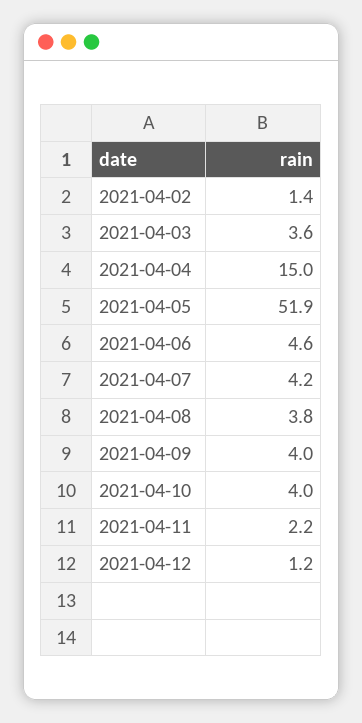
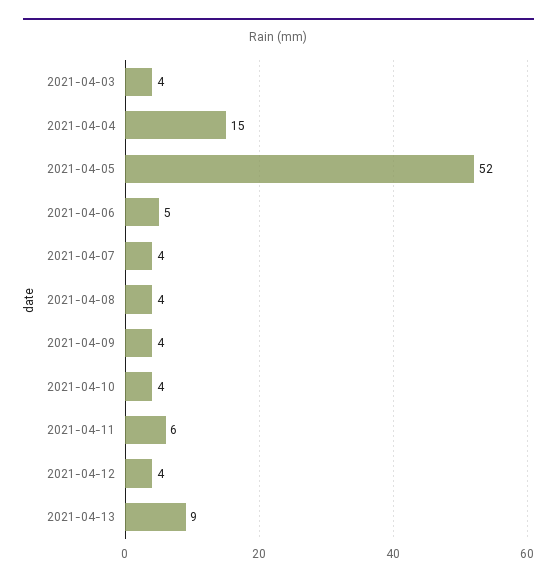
2021-04-02: 1.4 -> none
2021-04-11: 2.2 -> 6
2021-04-12: 1.2 -> 4
2021-04-13: none -> 9

